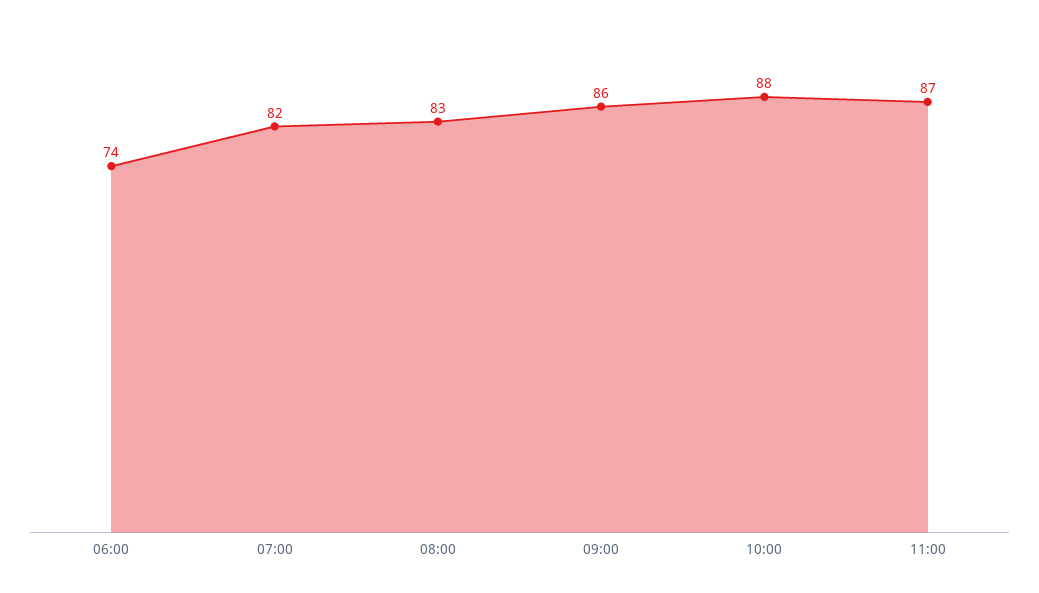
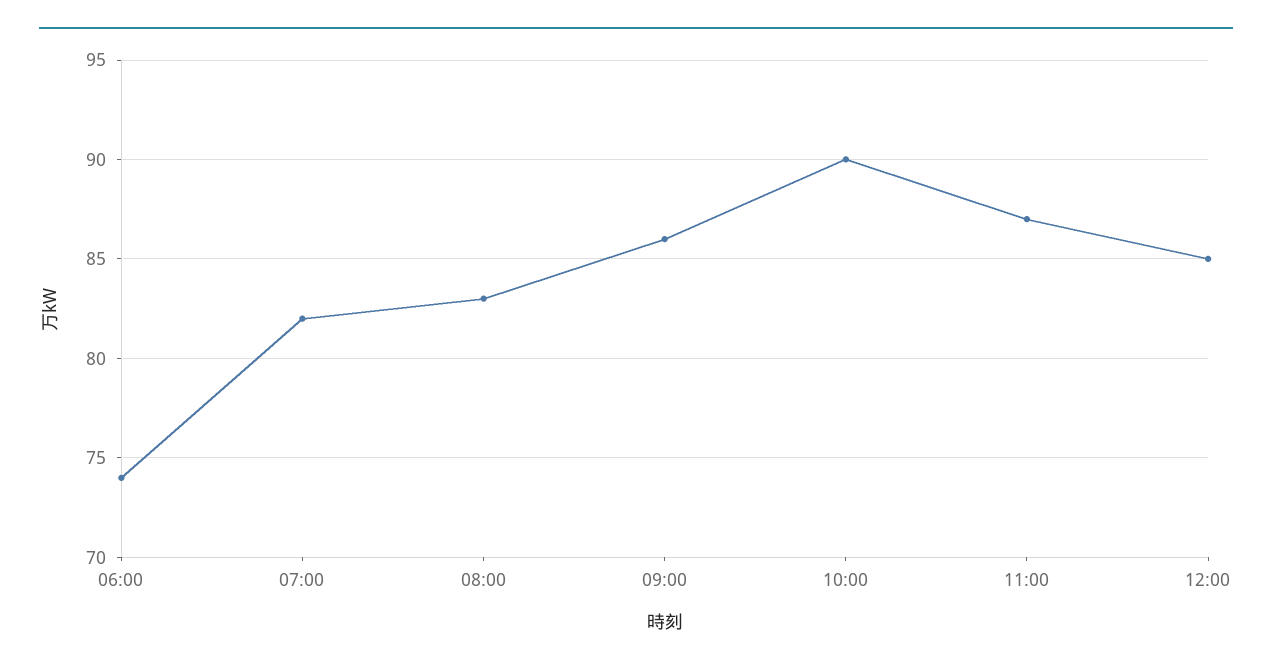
10:00: 88 -> 90
12:00: none -> 85

